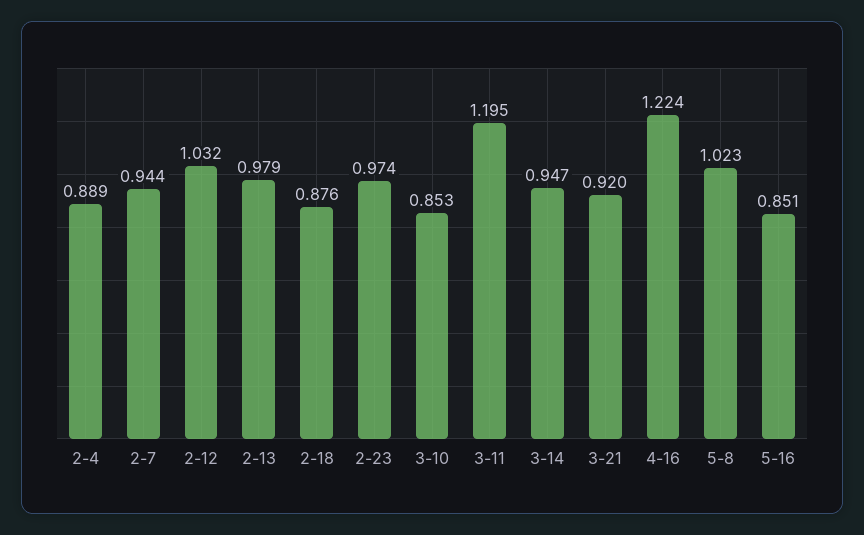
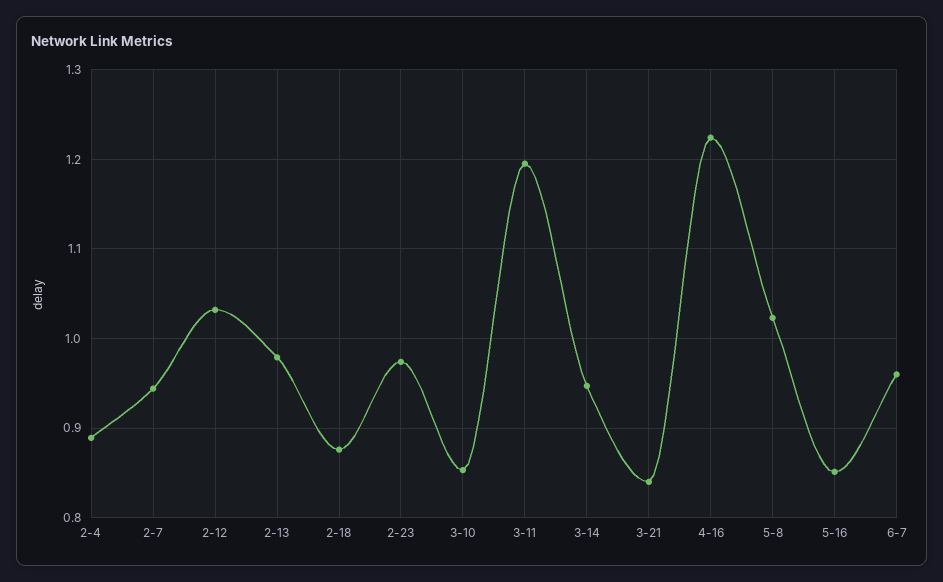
3-21: 0.92 -> 0.84
6-7: none -> 0.96

